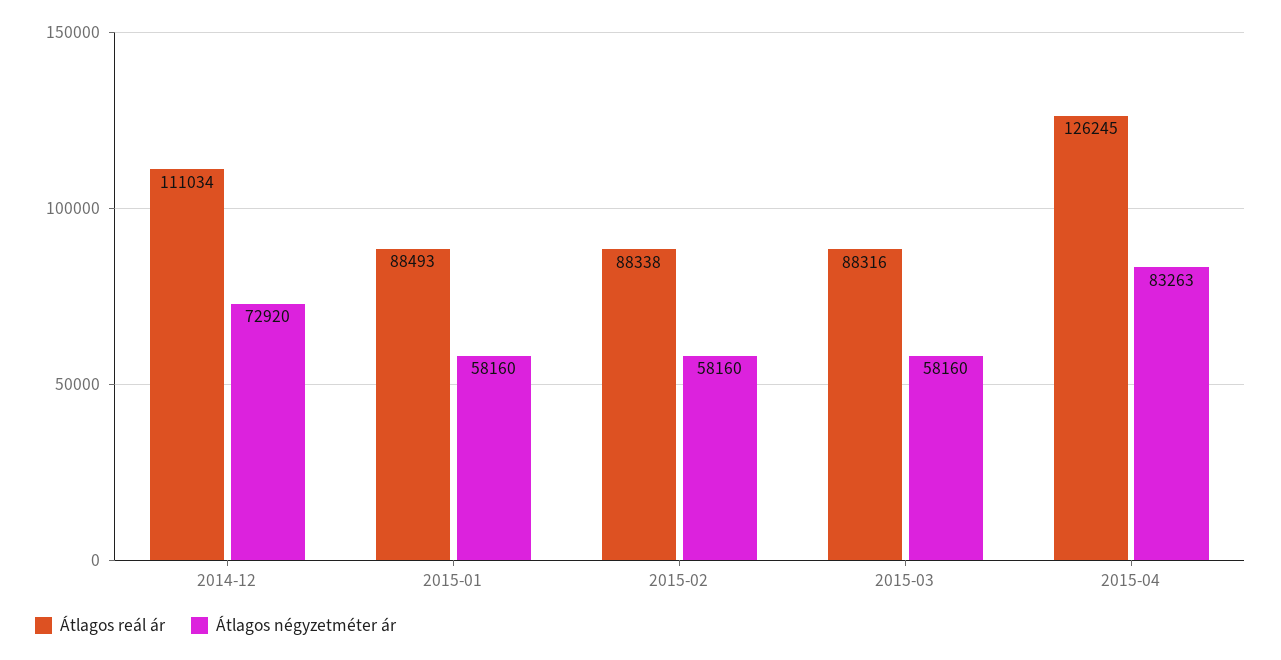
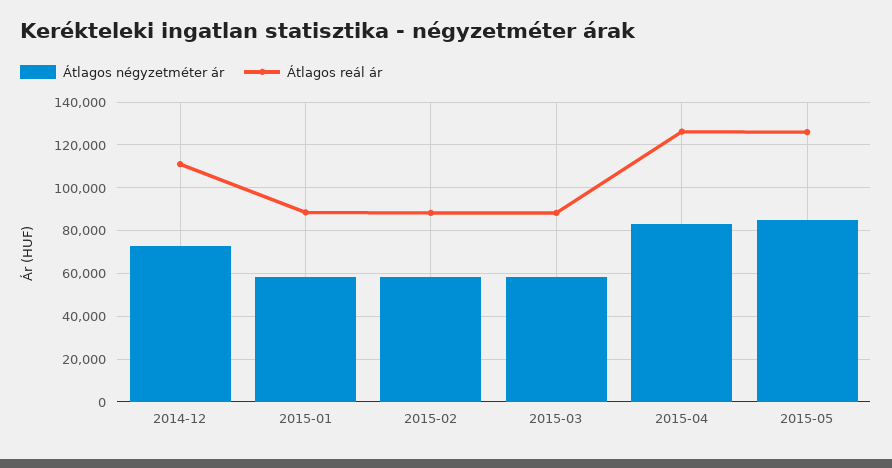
Átlagos négyzetméter ár, 2015-05: none -> 85000
Átlagos reál ár, 2015-05: none -> 125000

